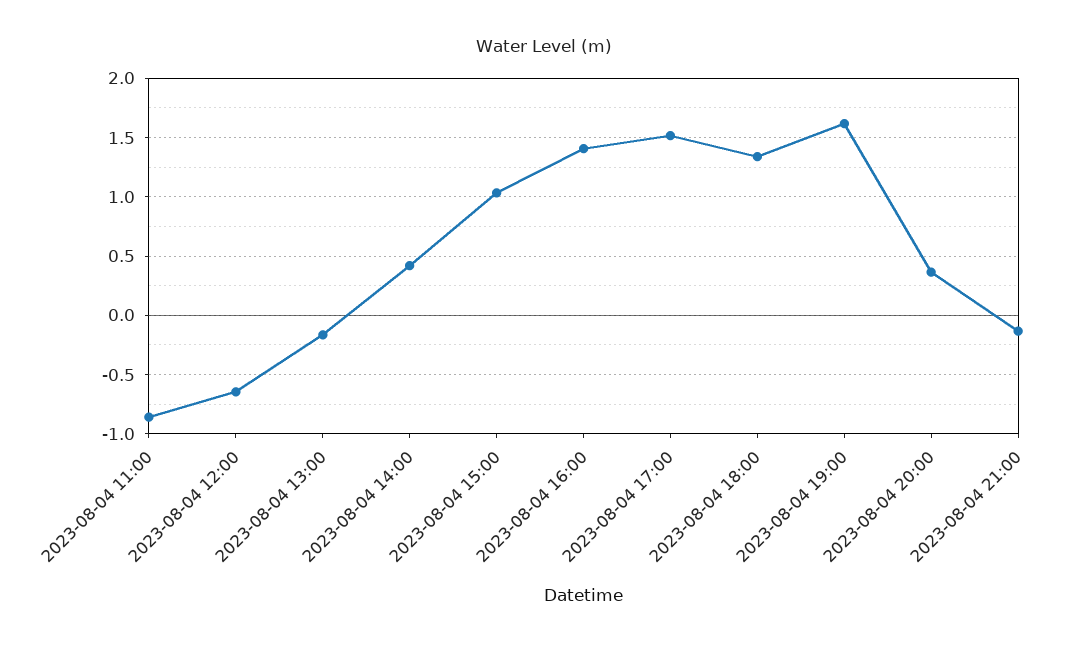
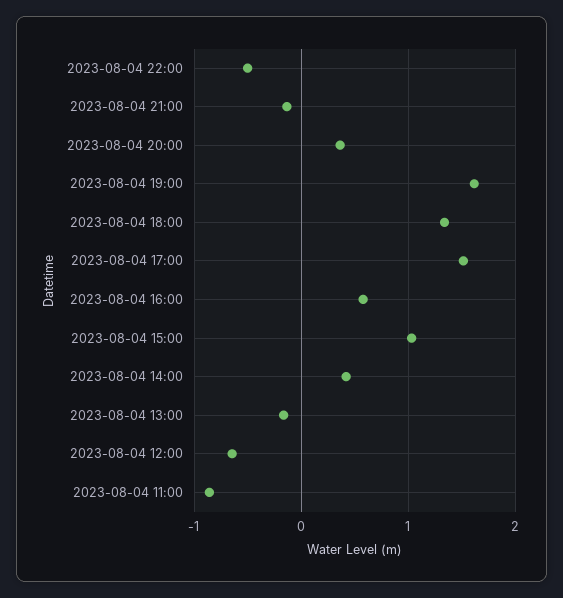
2023-08-04 16:00: 1.4 -> 0.6
2023-08-04 22:00: none -> -0.5

